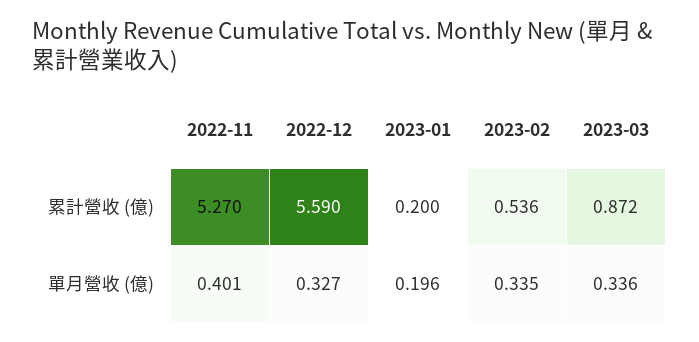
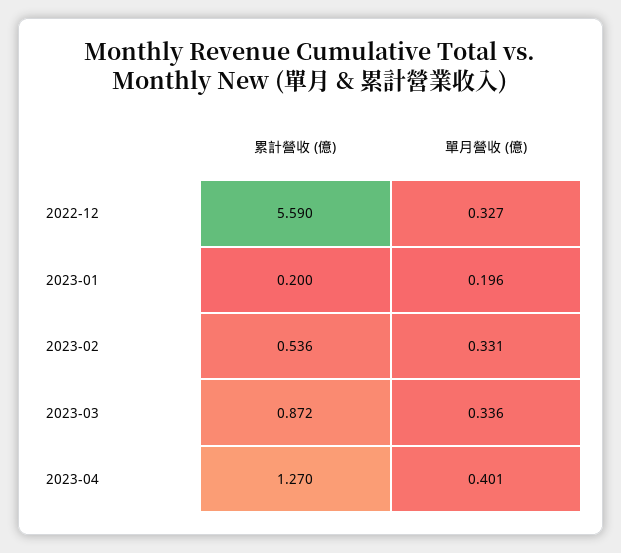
2022-11, 累計營收 (億): 5.27 -> none
2022-11, 單月營收 (億): 0.401 -> none
2023-02, 單月營收 (億): 0.335 -> 0.331
2023-04, 累計營收 (億): none -> 1.27
2023-04, 單月營收 (億): none -> 0.401

